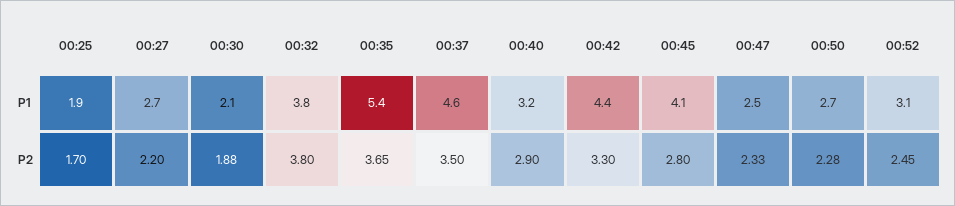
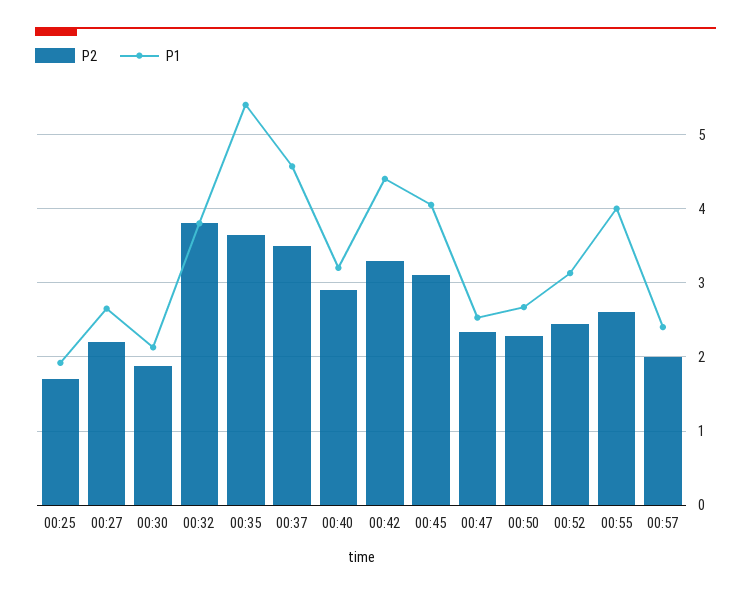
P2, 00:45: 2.8 -> 3.1
P2, 00:55: none -> 2.6
P1, 00:55: none -> 4
P2, 00:57: none -> 2
P1, 00:57: none -> 2.4

